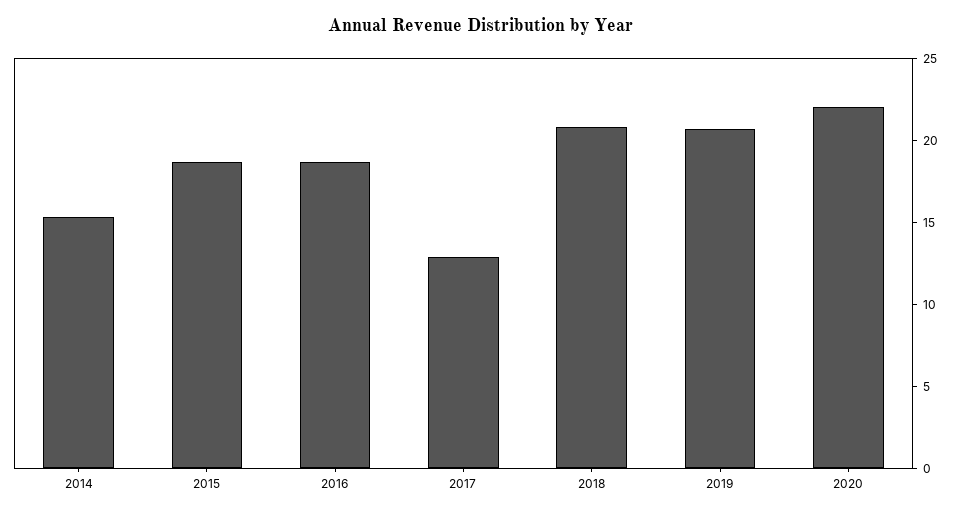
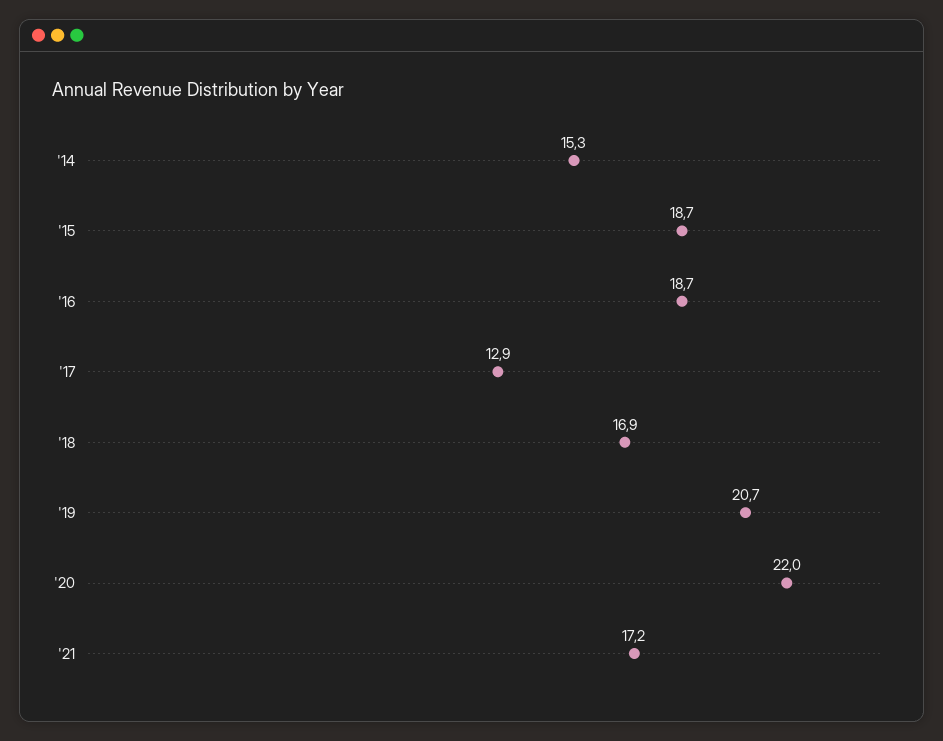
2018: 21 -> 16.9
'21: none -> 17.2

